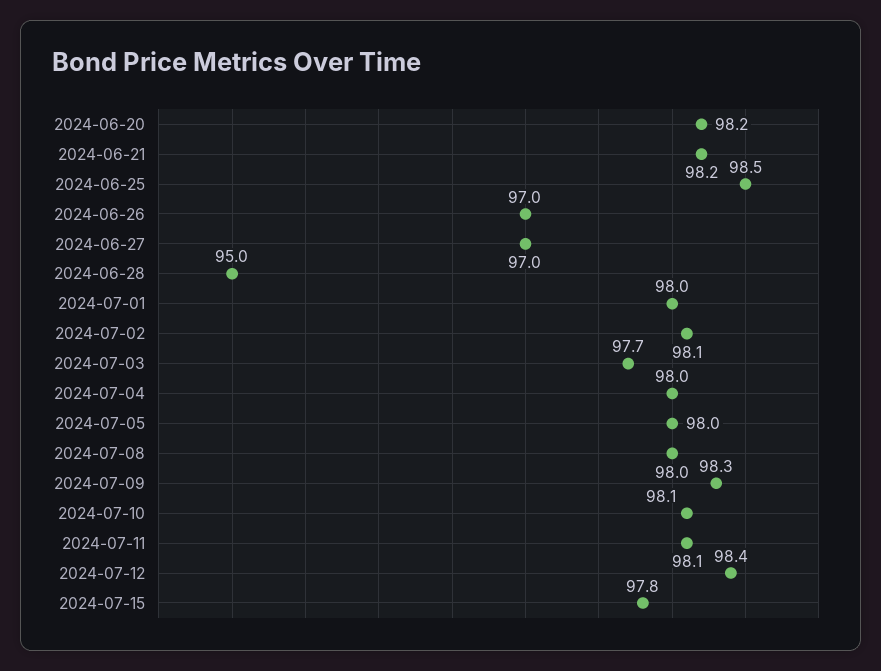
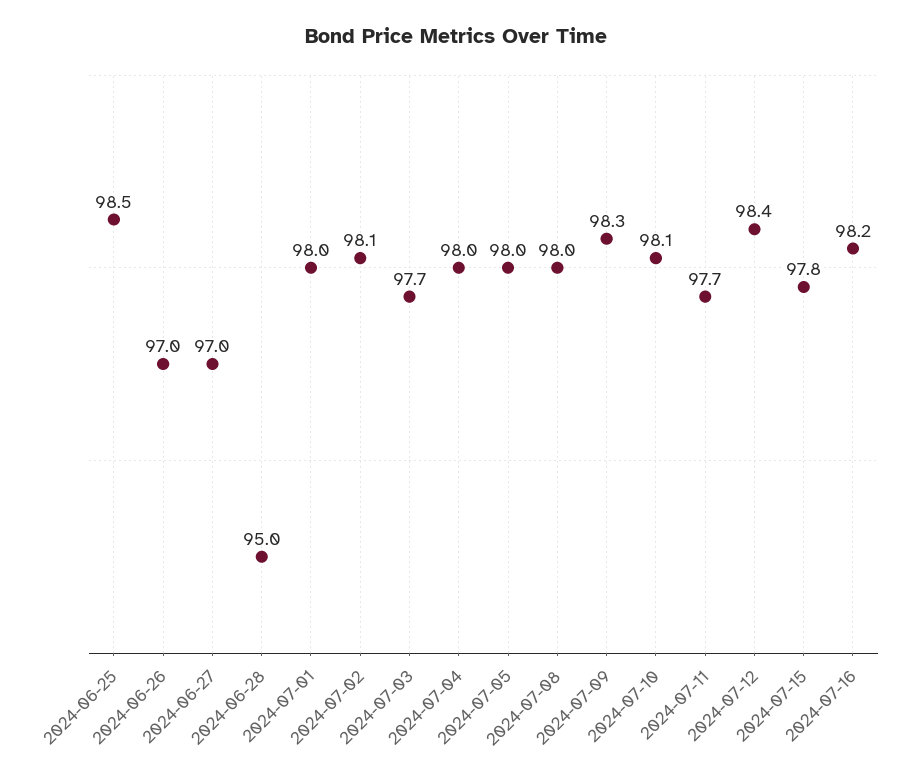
2024-06-20: 98.2 -> none
2024-06-21: 98.2 -> none
2024-07-11: 98.1 -> 97.7
2024-07-16: none -> 98.2

